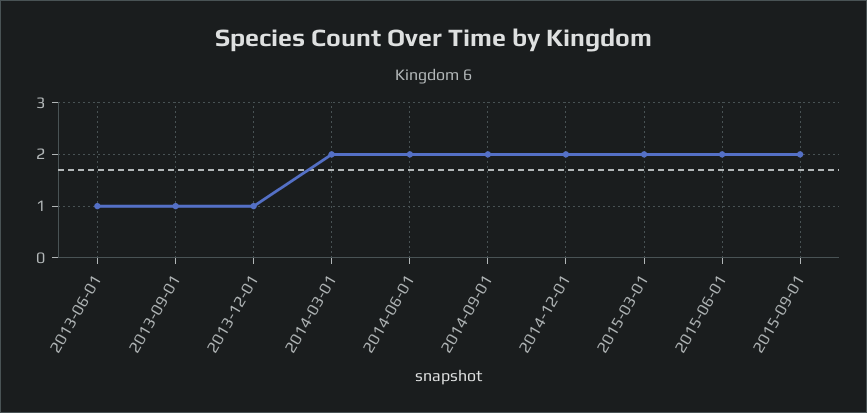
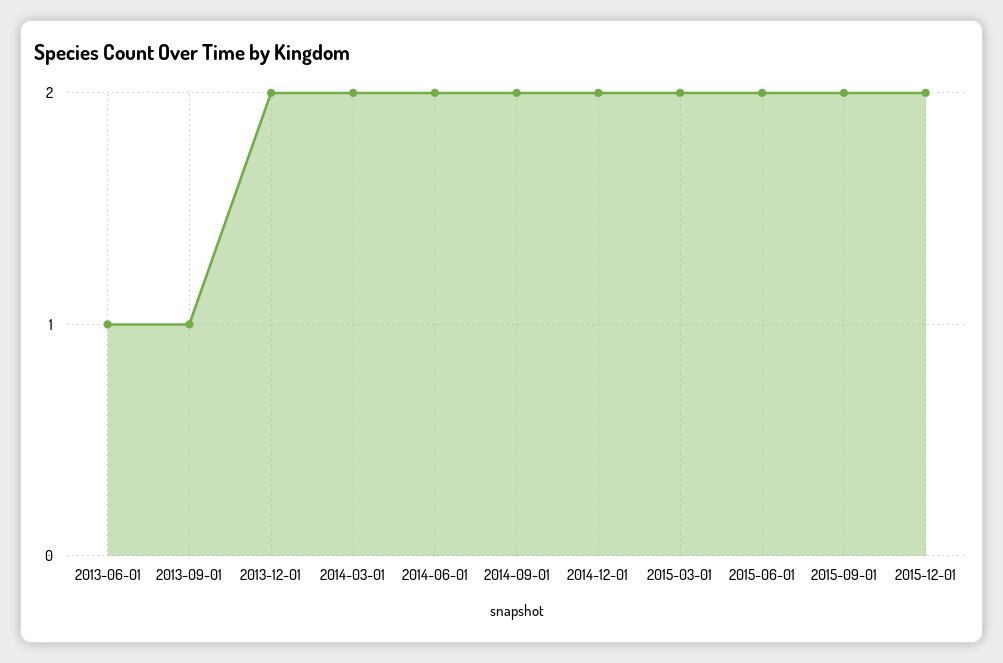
2013-12-01: 1 -> 2
2015-12-01: none -> 2

